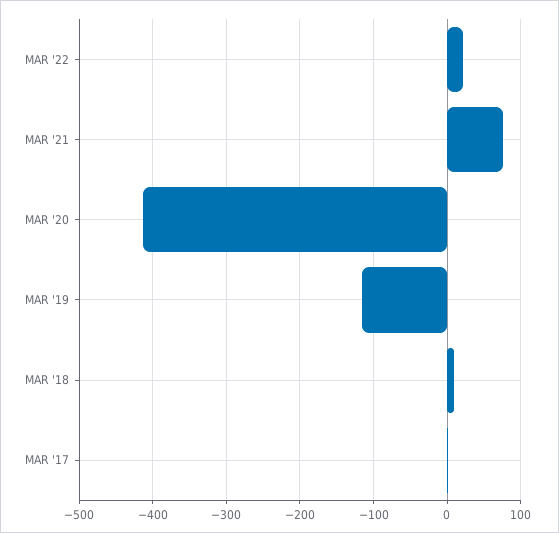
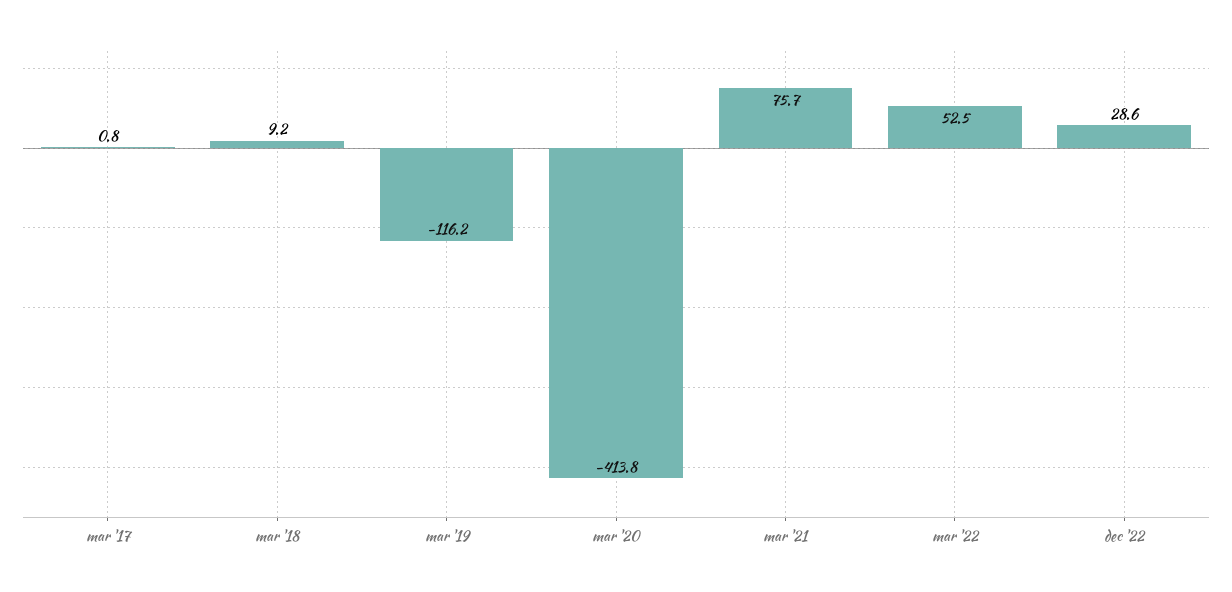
MAR '22: 20 -> 52.5
dec '22: none -> 28.6

